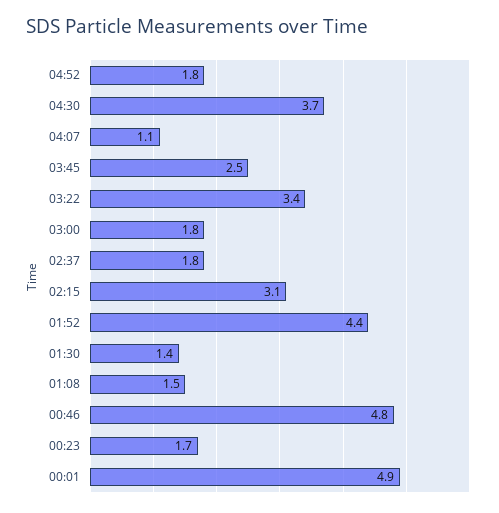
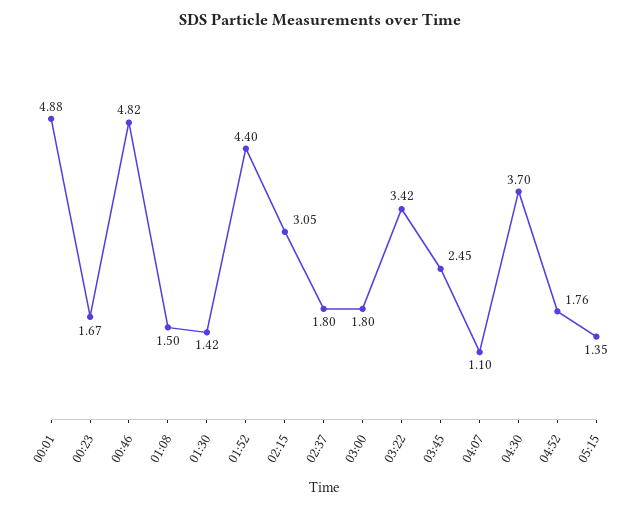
05:15: none -> 1.35

